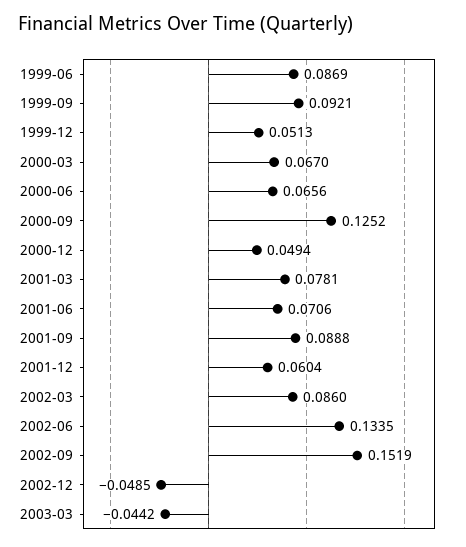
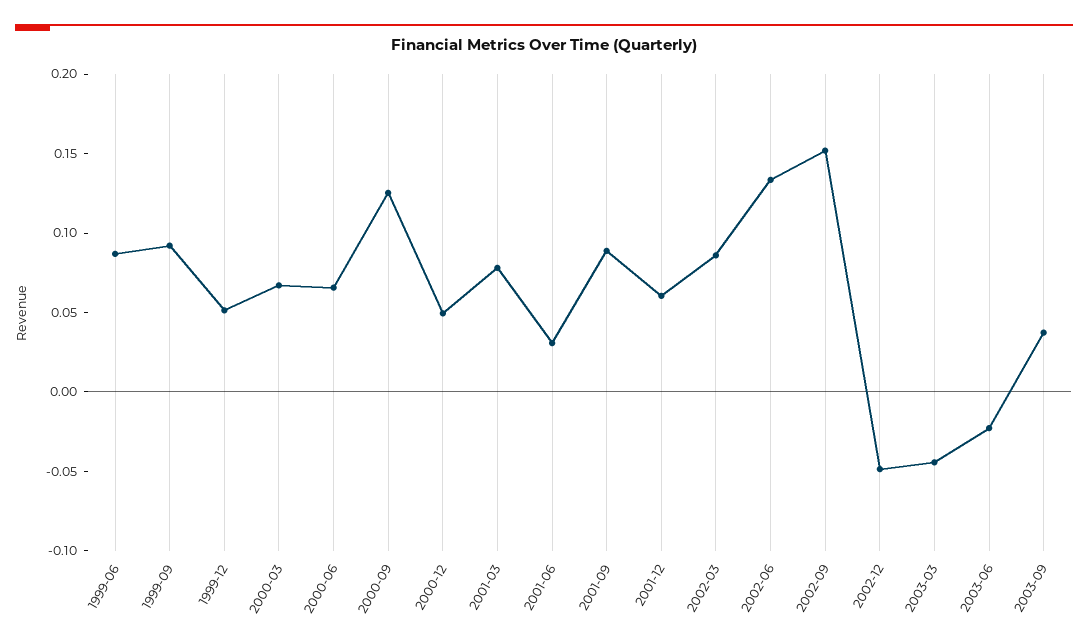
2001-06: 0.0706 -> 0.03
2003-06: none -> -0.02
2003-09: none -> 0.04

